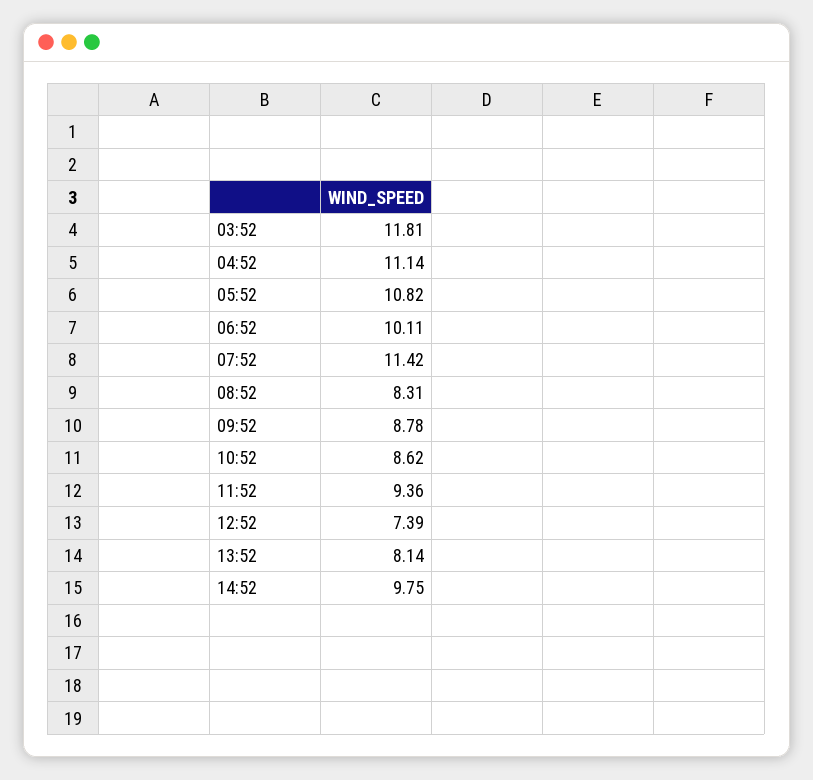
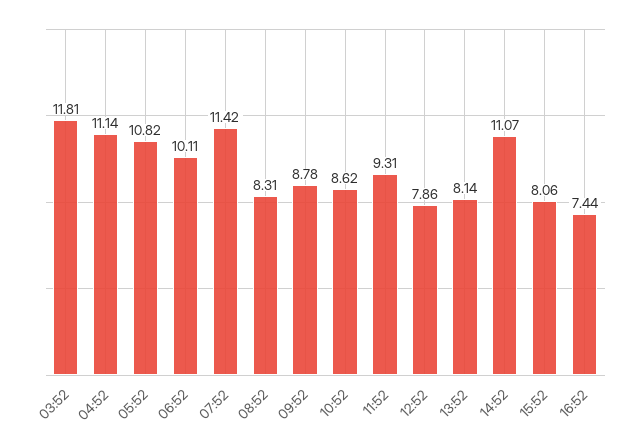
11:52: 9.36 -> 9.31
12:52: 7.39 -> 7.86
14:52: 9.75 -> 11.07
15:52: none -> 8.06
16:52: none -> 7.44

